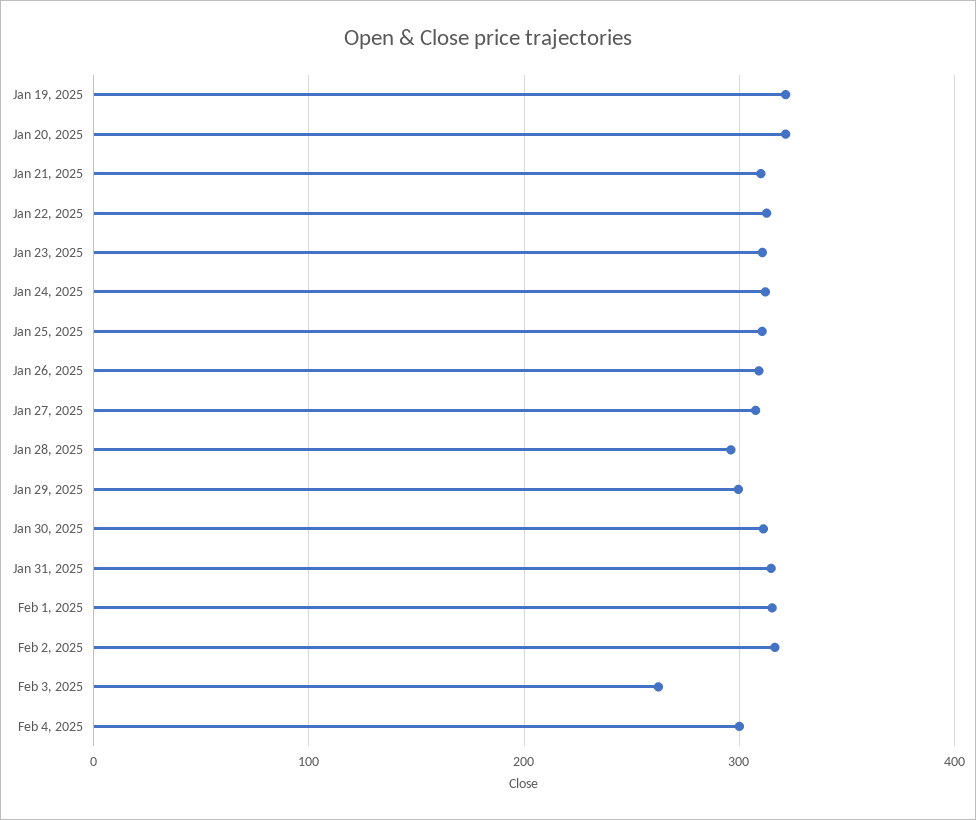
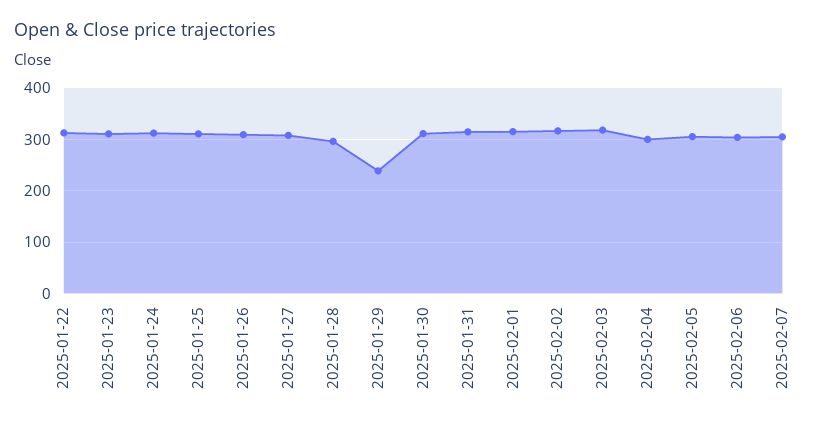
Jan 19, 2025: 320 -> none
Jan 20, 2025: 320 -> none
Jan 21, 2025: 310 -> none
Jan 29, 2025: 300 -> 240
Feb 3, 2025: 260 -> 320
2025-02-05: none -> 300
2025-02-06: none -> 300
2025-02-07: none -> 300

